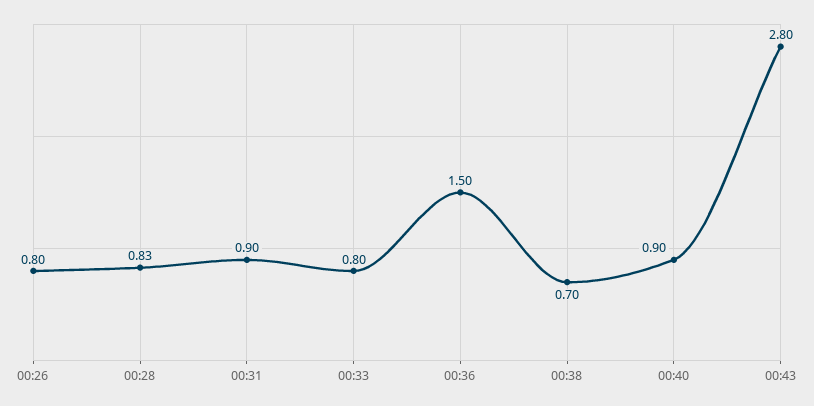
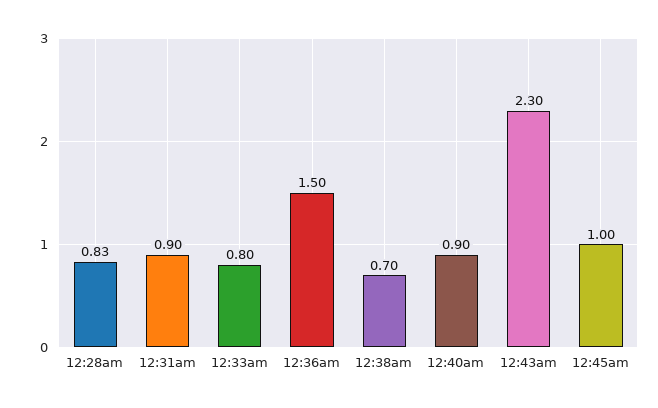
00:26: 0.8 -> none
00:43: 2.8 -> 2.3
12:45am: none -> 1

